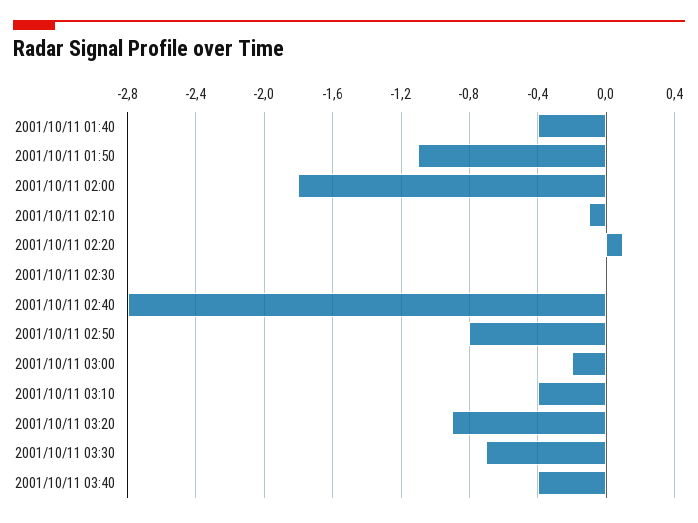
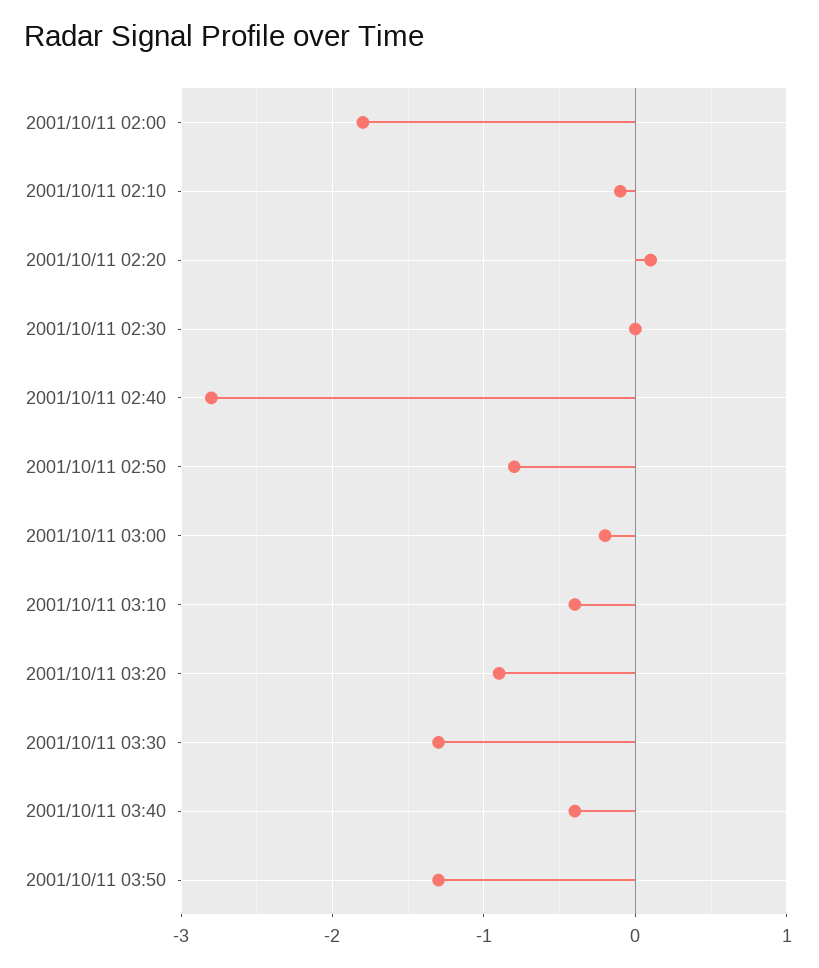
2001/10/11 01:40: -0.4 -> none
2001/10/11 01:50: -1.1 -> none
2001/10/11 03:30: -0.7 -> -1.3
2001/10/11 03:50: none -> -1.3

